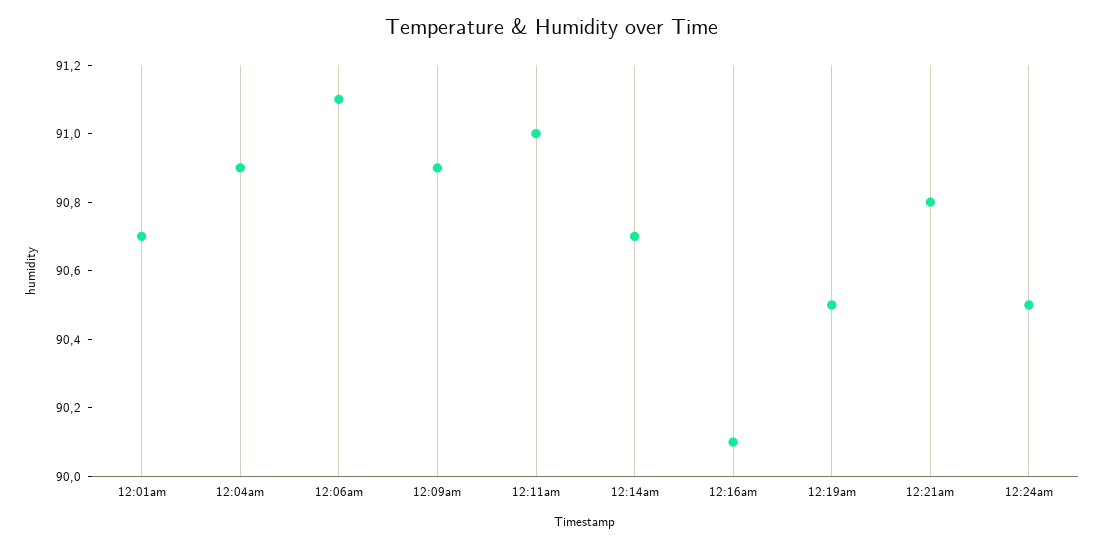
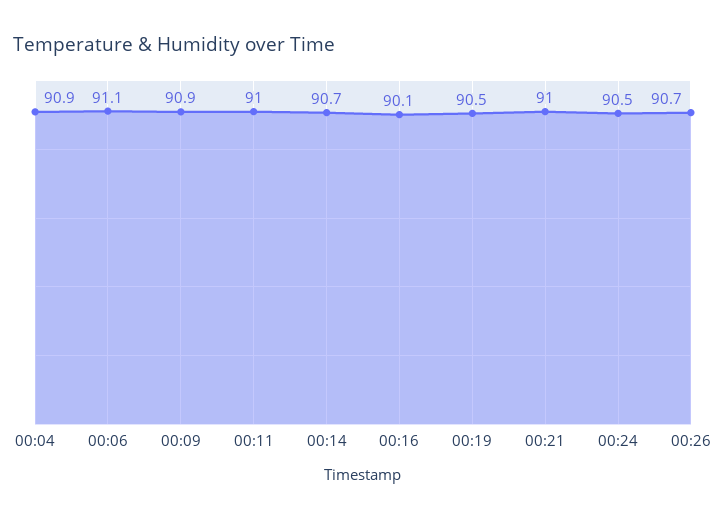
12:01am: 90.7 -> none
12:21am: 90.8 -> 91
00:26: none -> 90.7

